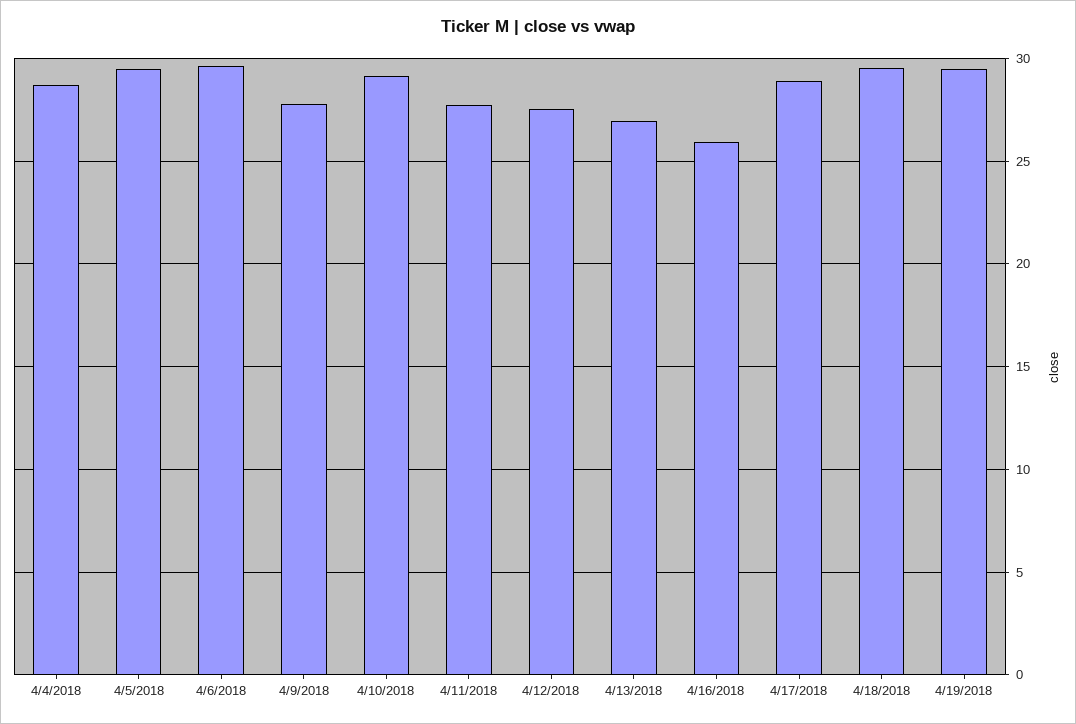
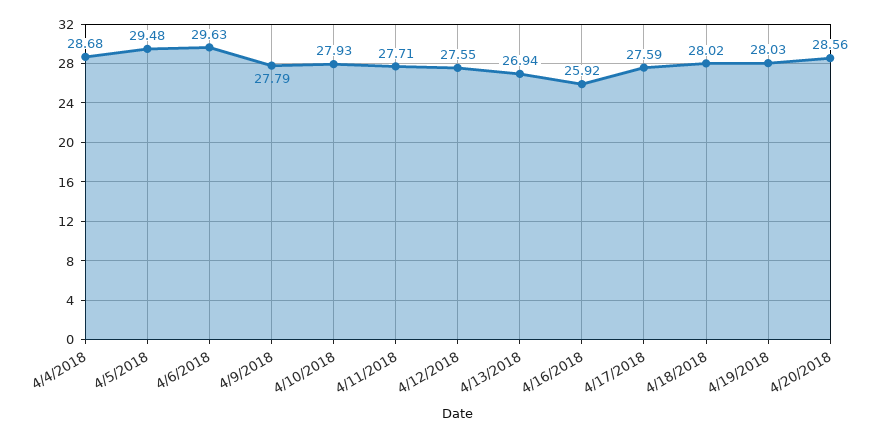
4/10/2018: 29 -> 27.93
4/17/2018: 29 -> 27.59
4/18/2018: 29.5 -> 28.02
4/19/2018: 29.5 -> 28.03
4/20/2018: none -> 28.56

